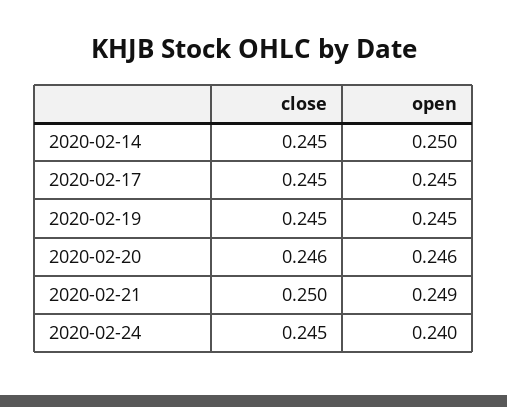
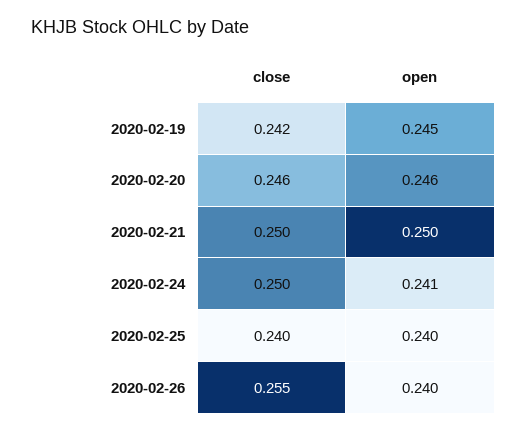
close, 2020-02-14: 0.245 -> none
open, 2020-02-14: 0.25 -> none
close, 2020-02-17: 0.245 -> none
open, 2020-02-17: 0.245 -> none
close, 2020-02-19: 0.245 -> 0.242
open, 2020-02-21: 0.249 -> 0.25
close, 2020-02-24: 0.245 -> 0.25
open, 2020-02-24: 0.24 -> 0.241
close, 2020-02-25: none -> 0.24
open, 2020-02-25: none -> 0.24
close, 2020-02-26: none -> 0.255
open, 2020-02-26: none -> 0.24

